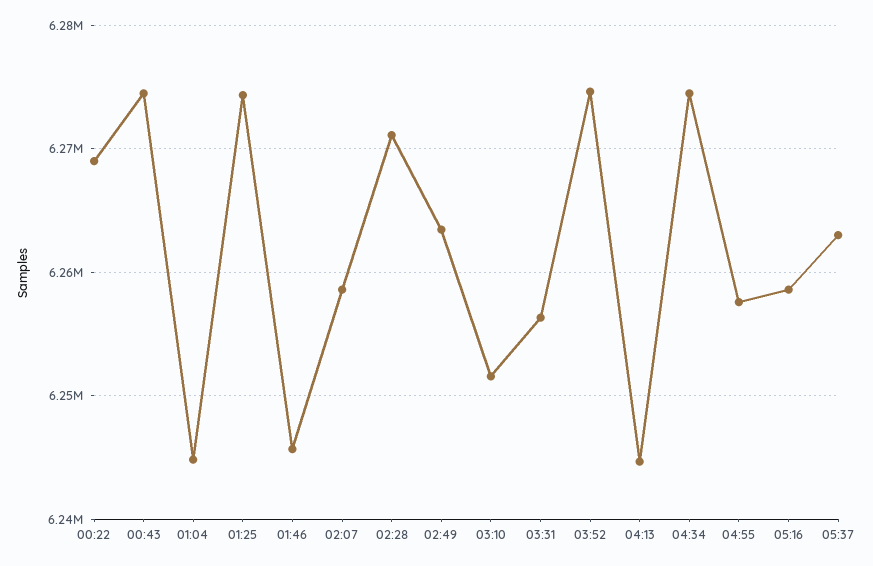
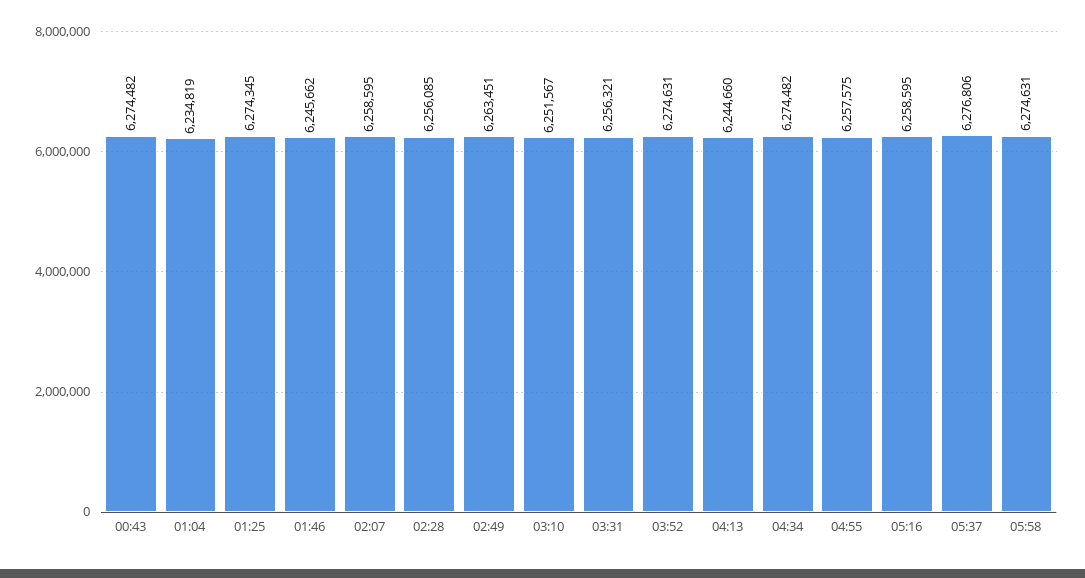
00:22: 6269000 -> none
01:04: 6245000 -> 6234819
02:28: 6271000 -> 6256085
05:37: 6263000 -> 6276806
05:58: none -> 6274631

